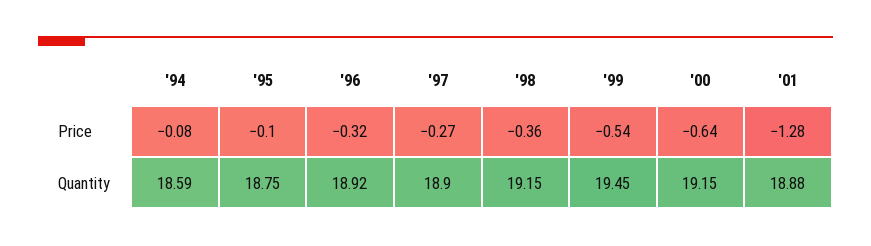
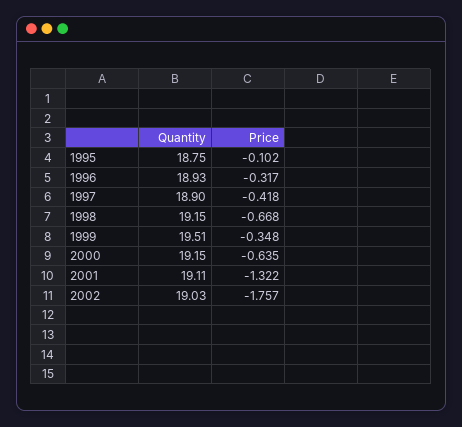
'94, Price: -0.08 -> none
'97, Price: -0.27 -> -0.418
'98, Price: -0.36 -> -0.668
'99, Price: -0.54 -> -0.348
'01, Price: -1.28 -> -1.322
'94, Quantity: 18.59 -> none
'96, Quantity: 18.92 -> 18.93
'99, Quantity: 19.45 -> 19.51
'01, Quantity: 18.88 -> 19.11
2002, Quantity: none -> 19.03
2002, Price: none -> -1.757

